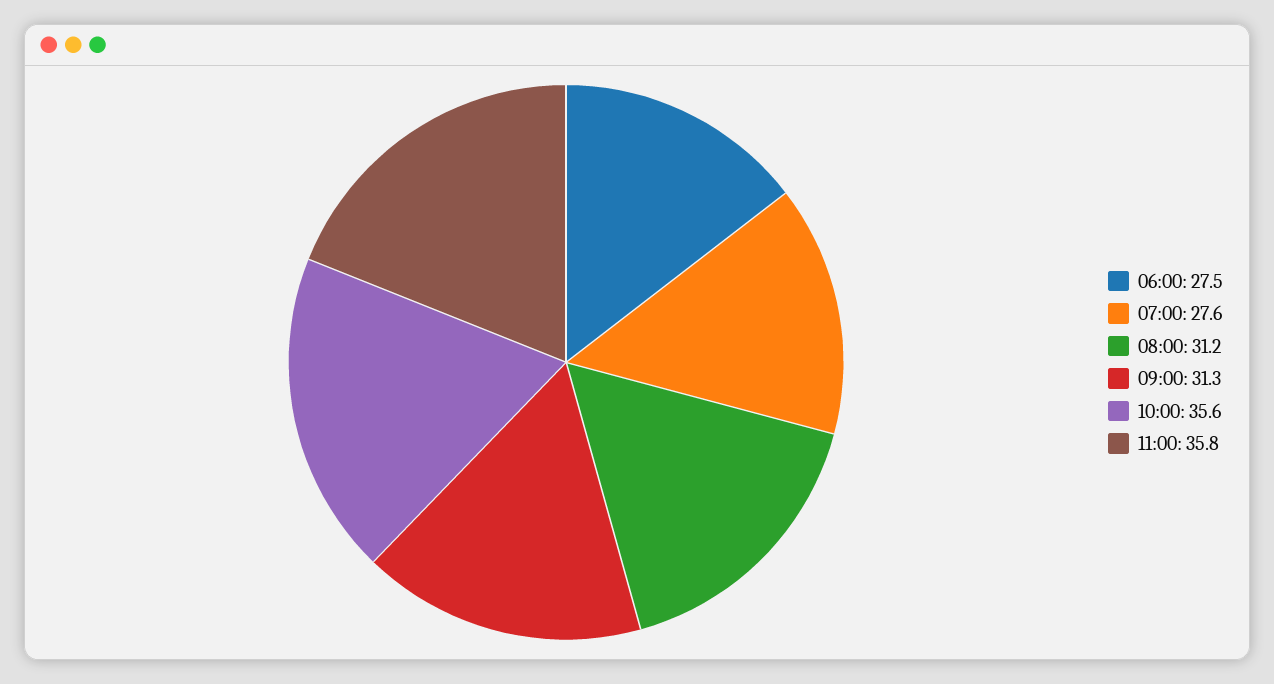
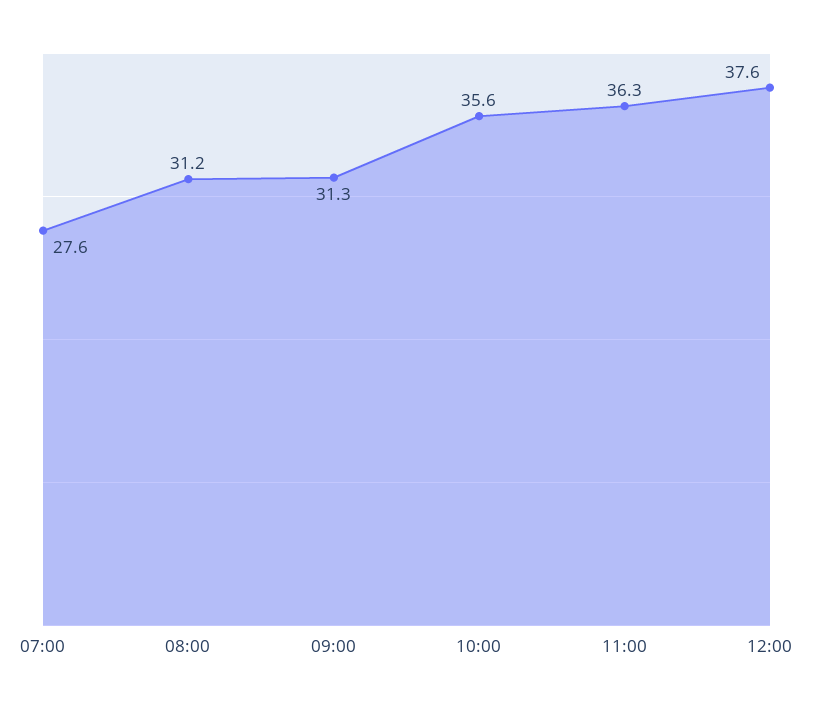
06:00: 27.5 -> none
11:00: 35.8 -> 36.3
12:00: none -> 37.6

